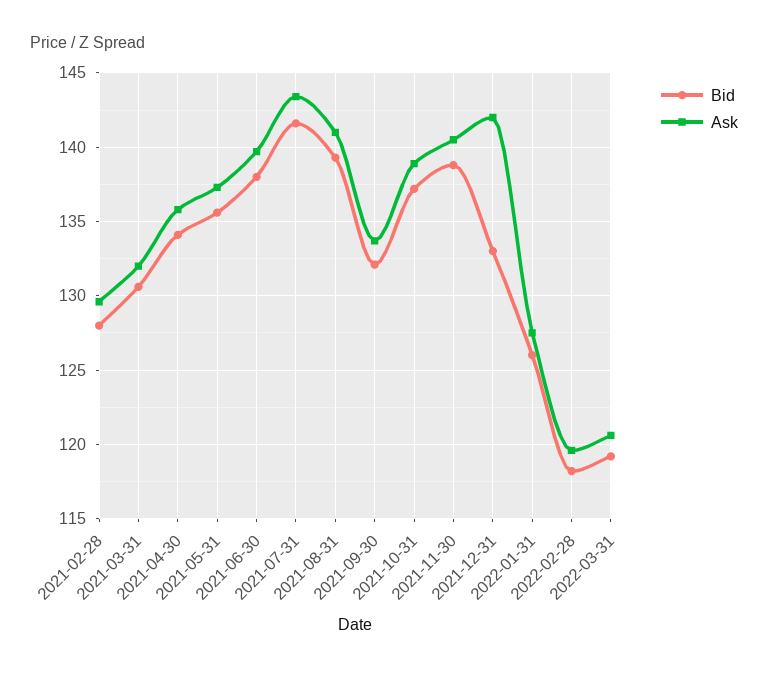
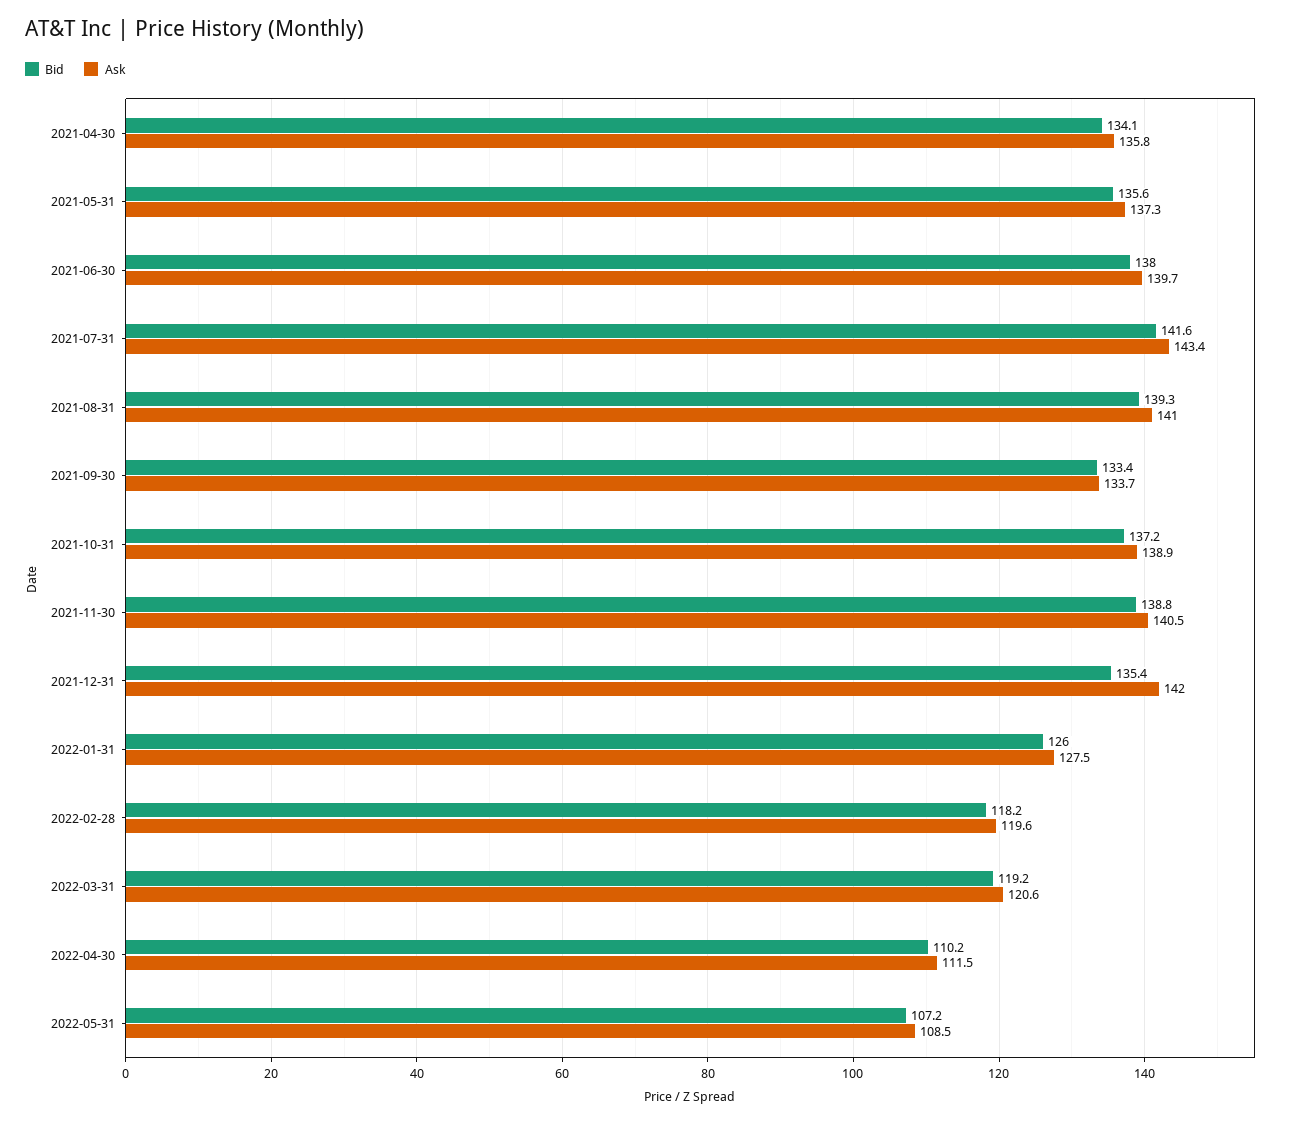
Bid, 2021-02-28: 128 -> none
Ask, 2021-02-28: 129.5 -> none
Bid, 2021-03-31: 130.5 -> none
Ask, 2021-03-31: 132 -> none
Bid, 2021-09-30: 132 -> 133.4
Bid, 2021-12-31: 133 -> 135.4
Bid, 2022-04-30: none -> 110.2
Ask, 2022-04-30: none -> 111.5
Bid, 2022-05-31: none -> 107.2
Ask, 2022-05-31: none -> 108.5

